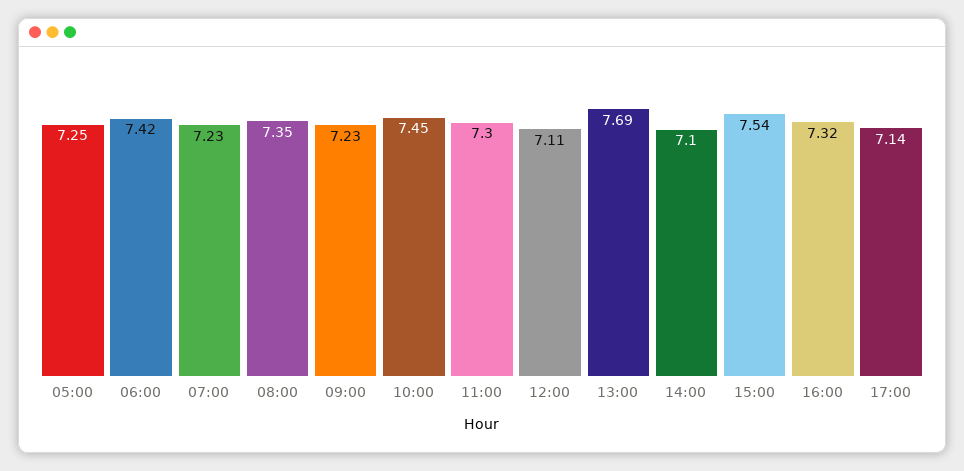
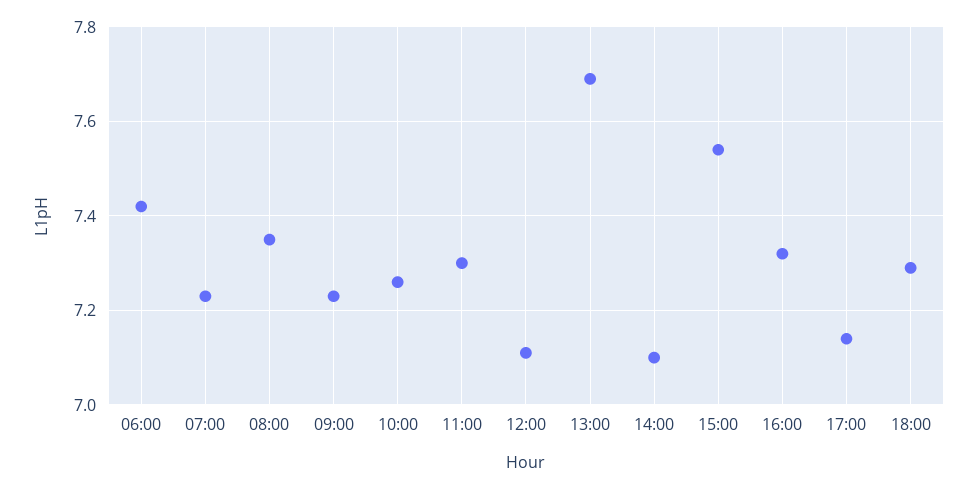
05:00: 7.25 -> none
10:00: 7.45 -> 7.25
18:00: none -> 7.3

